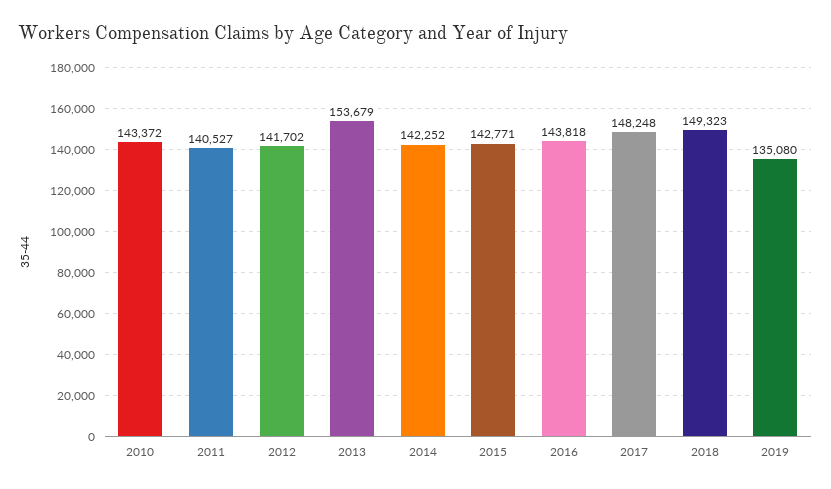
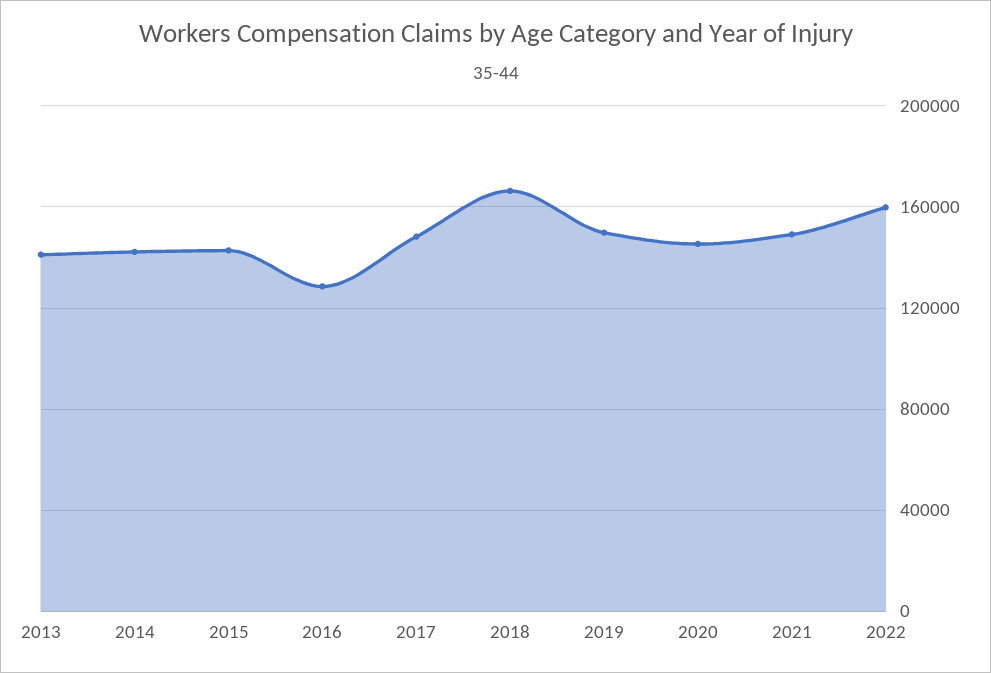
2010: 143372 -> none
2011: 140527 -> none
2012: 141702 -> none
2013: 153679 -> 140000
2016: 143818 -> 130000
2018: 149323 -> 165000
2019: 135080 -> 150000
2020: none -> 145000
2021: none -> 150000
2022: none -> 160000

